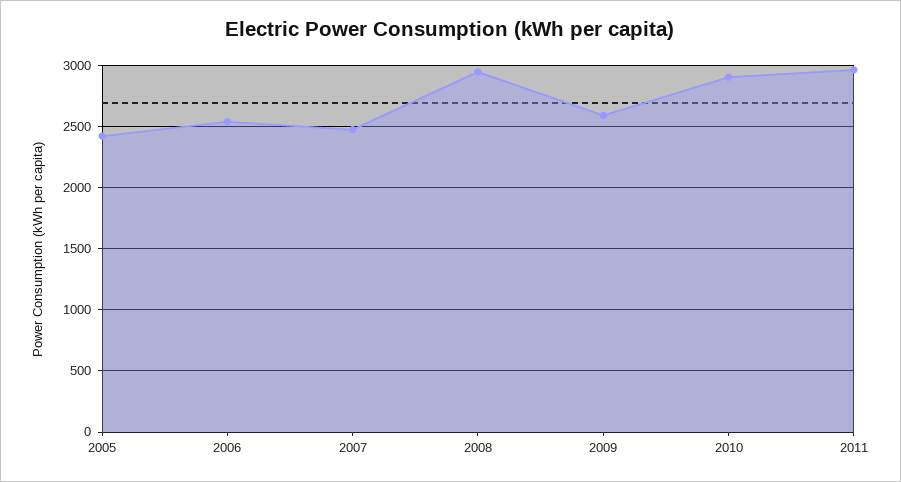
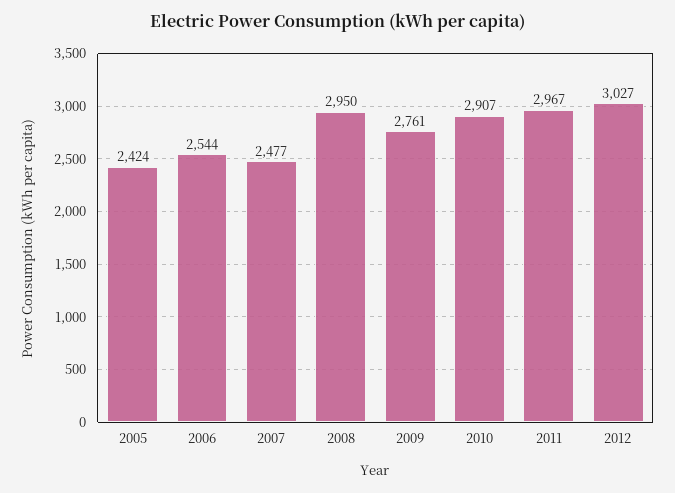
2009: 2600 -> 2761
2012: none -> 3027

